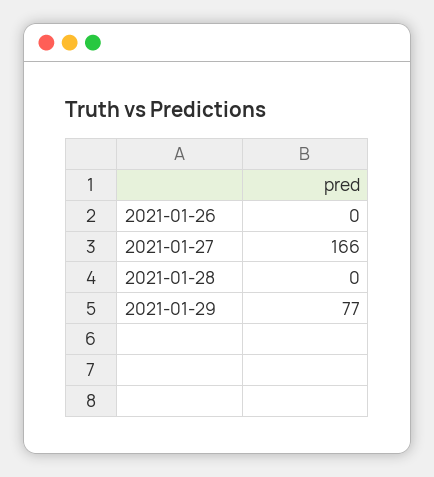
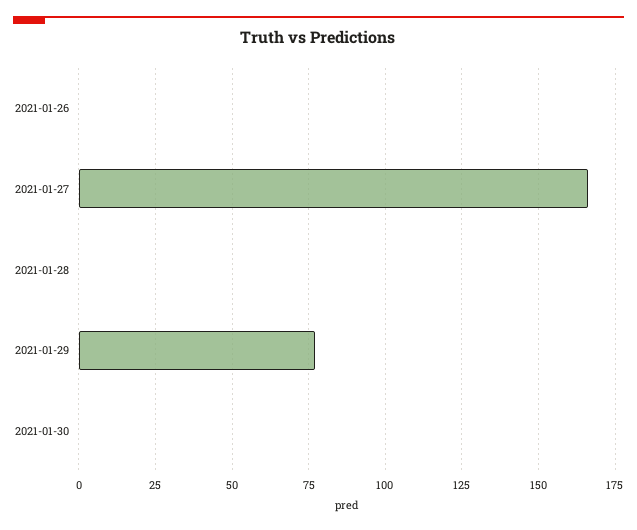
2021-01-30: none -> 0

